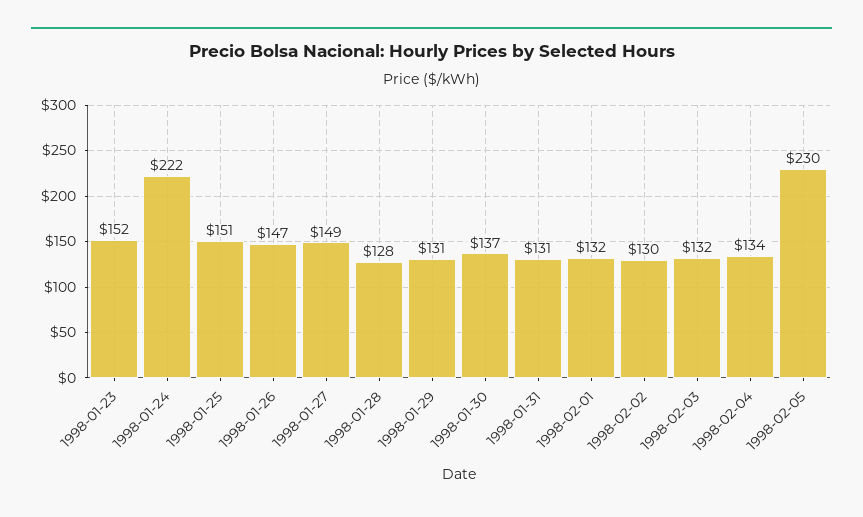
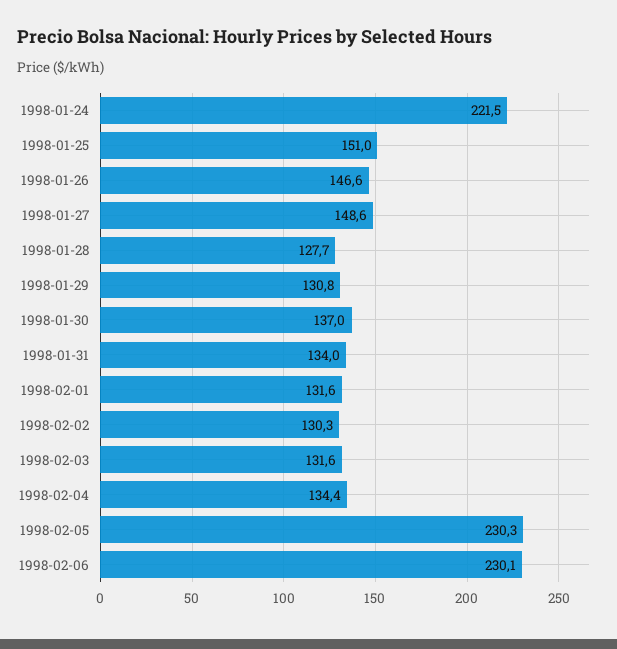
1998-01-23: 152 -> none
1998-01-31: 131 -> 134
1998-02-06: none -> 230.1

